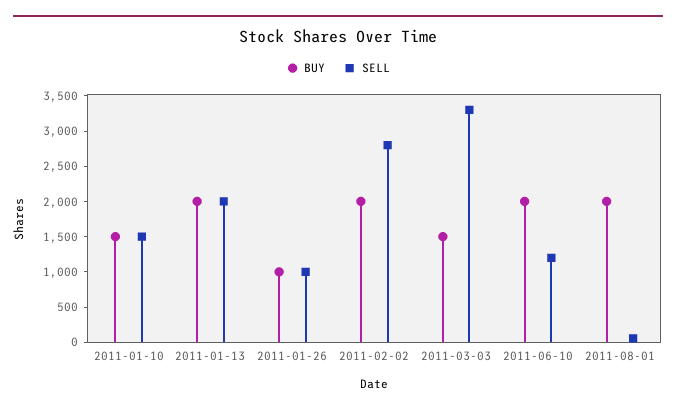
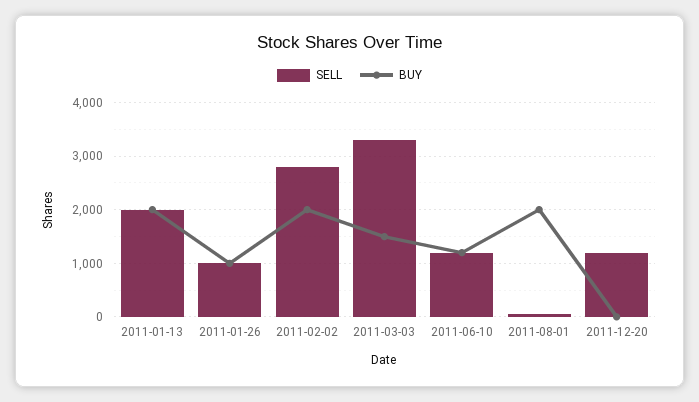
BUY, 2011-01-10: 1500 -> none
SELL, 2011-01-10: 1500 -> none
BUY, 2011-06-10: 2000 -> 1200
SELL, 2011-12-20: none -> 1200
BUY, 2011-12-20: none -> 0

